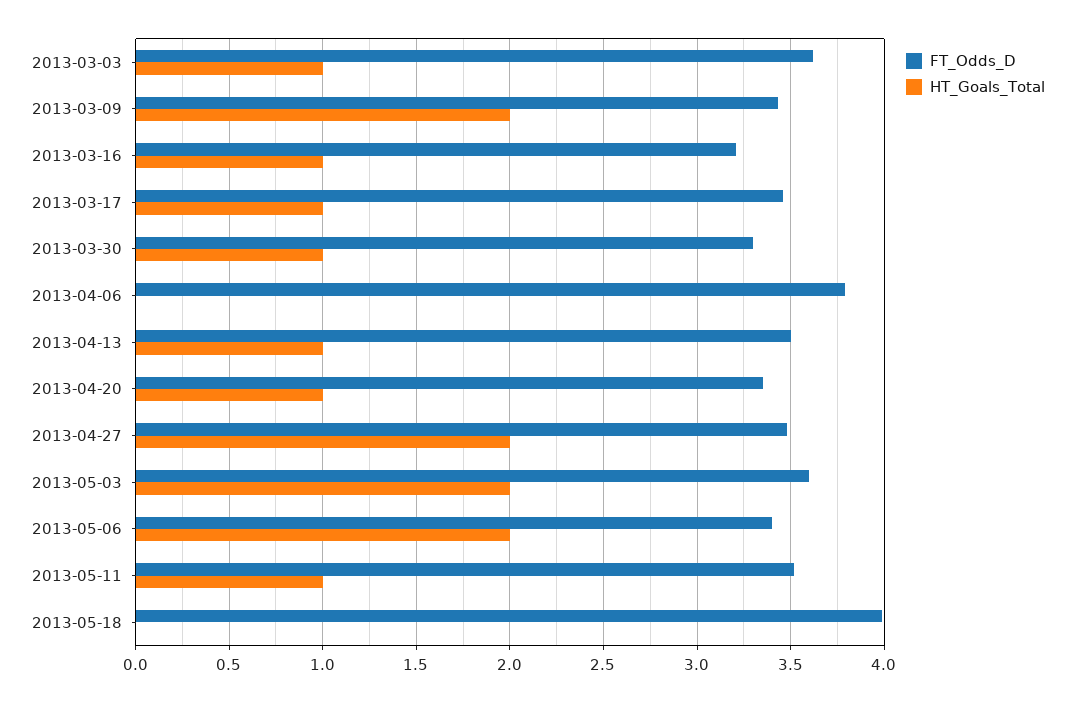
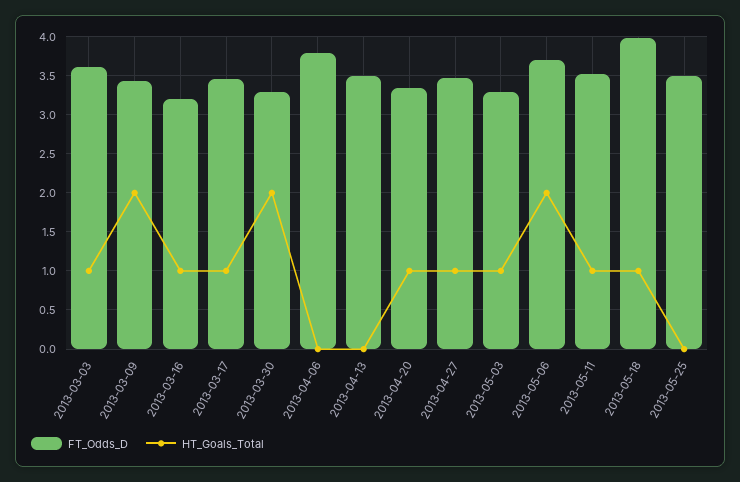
HT_Goals_Total, 2013-03-30: 1 -> 2
HT_Goals_Total, 2013-04-13: 1 -> 0
HT_Goals_Total, 2013-04-27: 2 -> 1
FT_Odds_D, 2013-05-03: 3.6 -> 3.3
HT_Goals_Total, 2013-05-03: 2 -> 1
FT_Odds_D, 2013-05-06: 3.4 -> 3.7
HT_Goals_Total, 2013-05-18: 0 -> 1
FT_Odds_D, 2013-05-25: none -> 3.5
HT_Goals_Total, 2013-05-25: none -> 0

